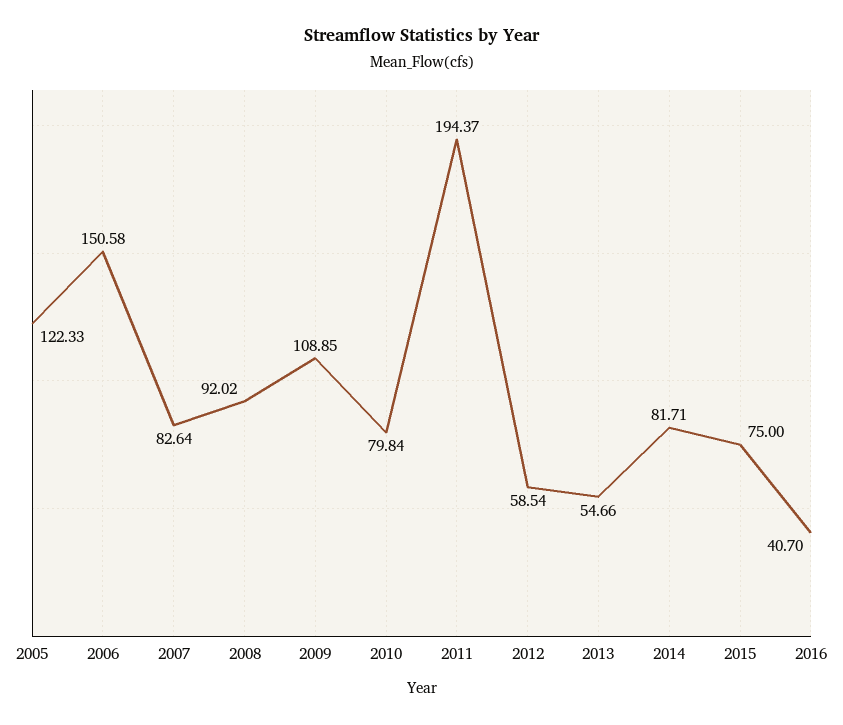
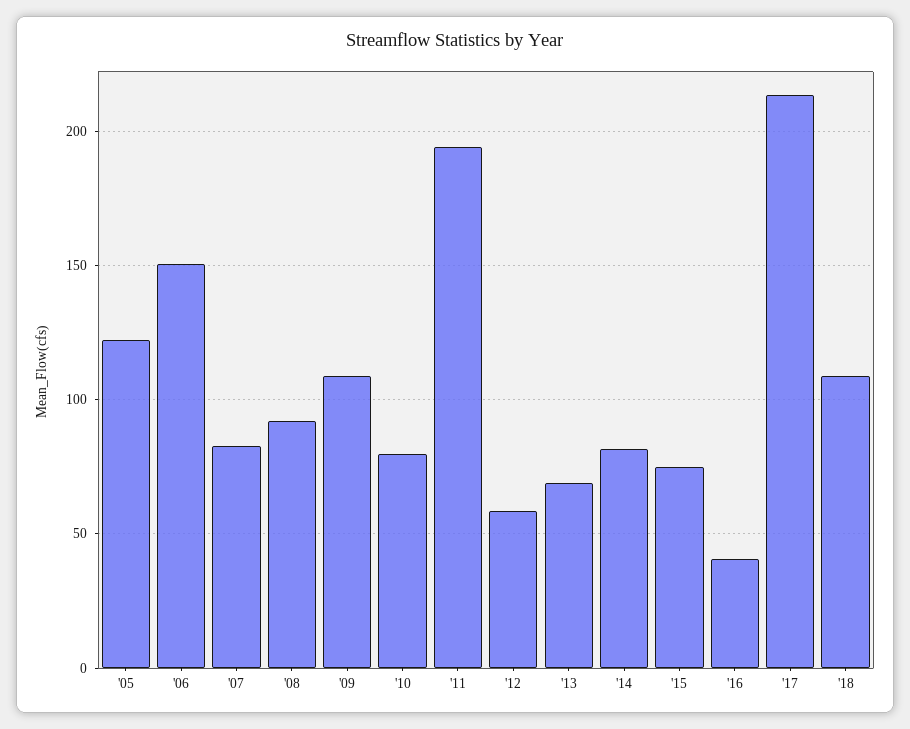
2013: 54.66 -> 70
'17: none -> 215
'18: none -> 110

